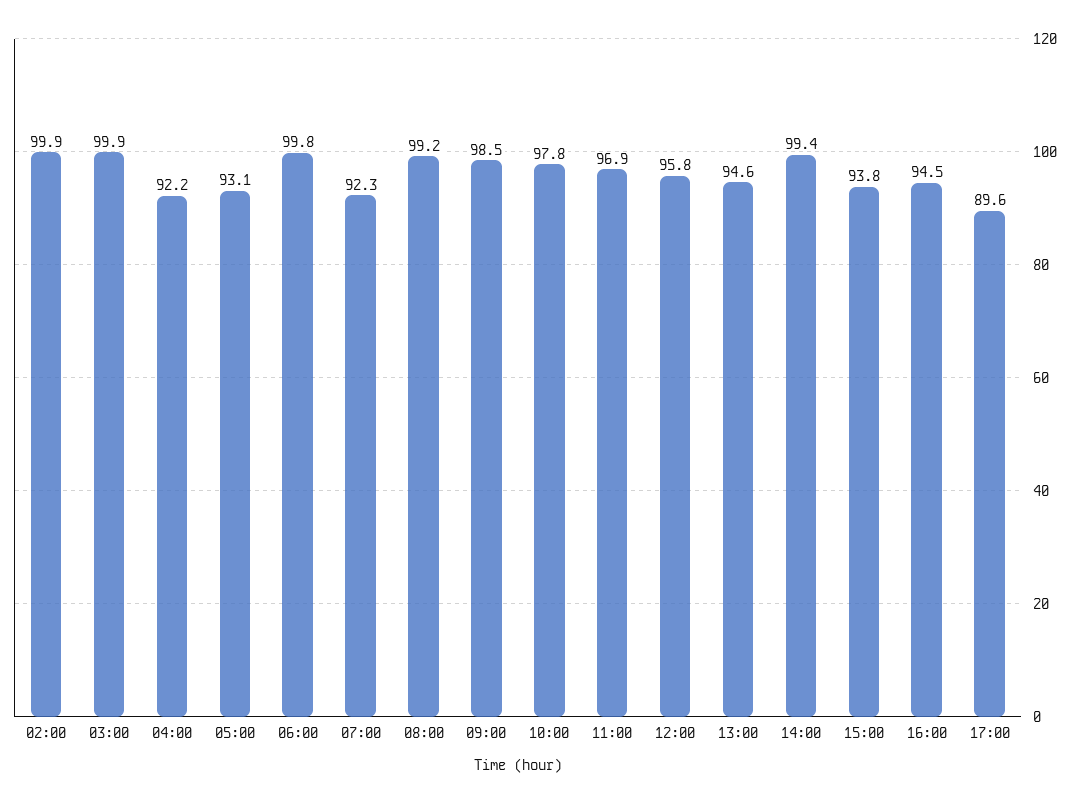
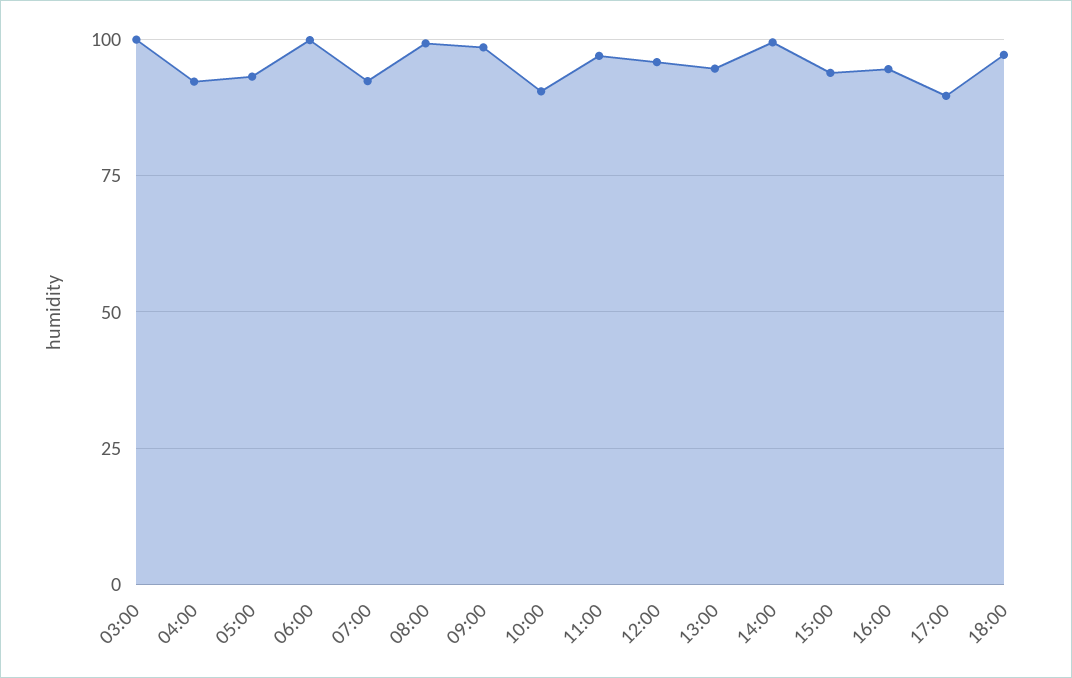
02:00: 99.9 -> none
10:00: 97.8 -> 90
18:00: none -> 97.5

